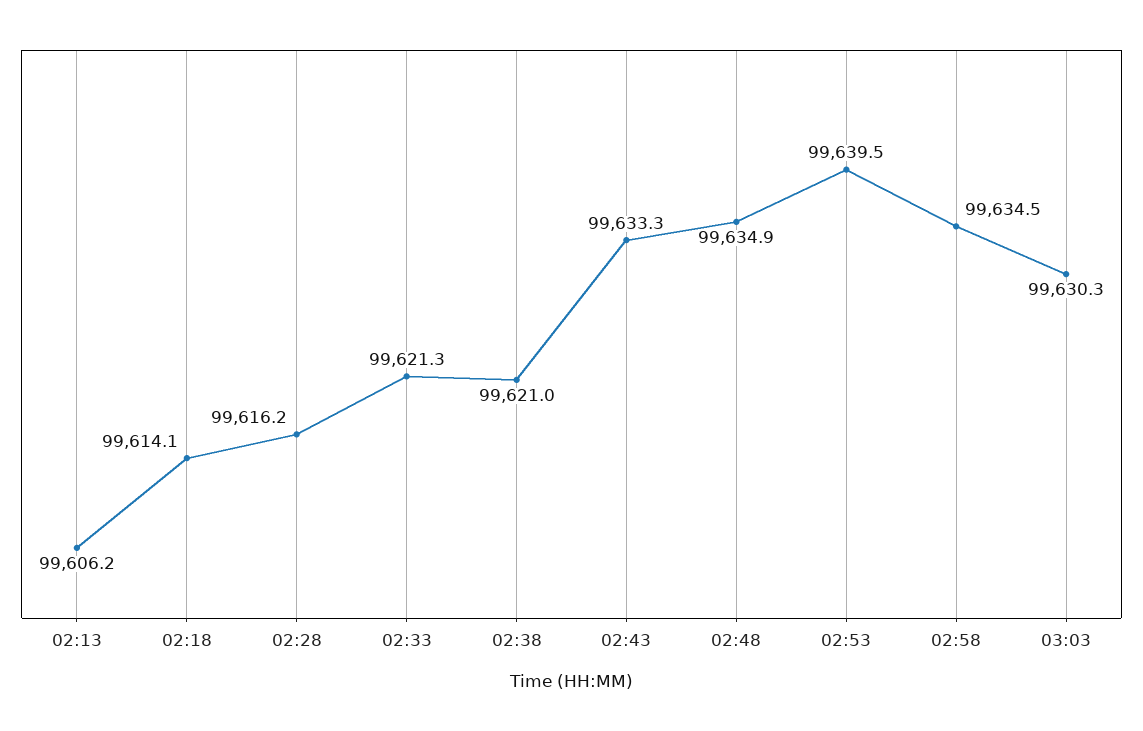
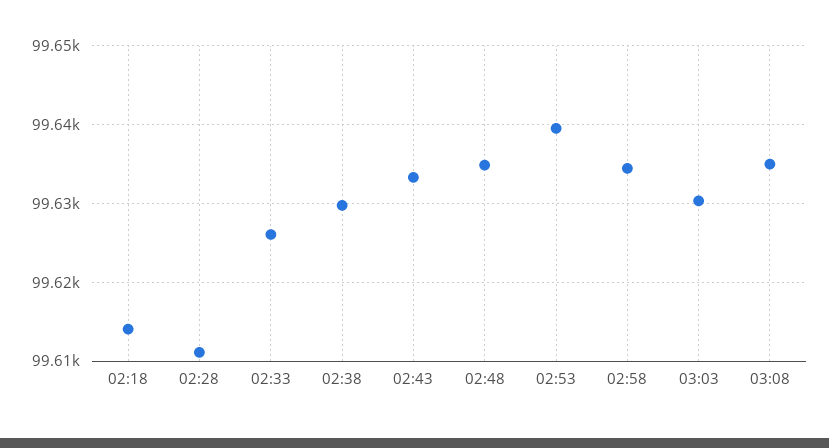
02:13: 99606.2 -> none
02:28: 99616.2 -> 99611
02:33: 99621.3 -> 99626
02:38: 99621 -> 99630
03:08: none -> 99635

